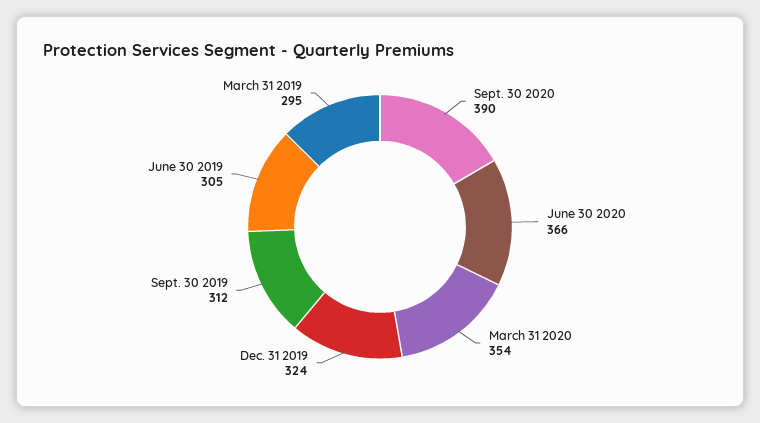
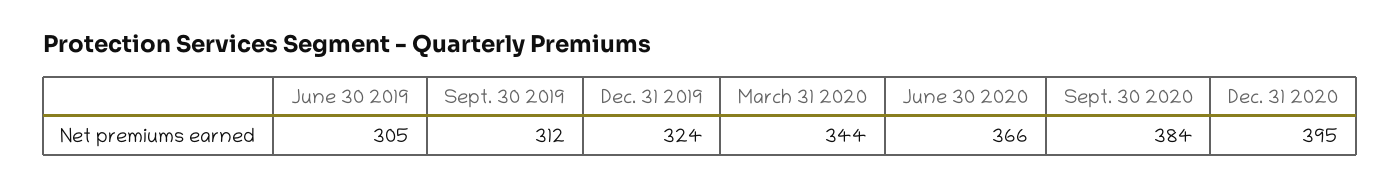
Sept. 30 2020: 390 -> 384
March 31 2020: 354 -> 344
March 31 2019: 295 -> none
Dec. 31 2020: none -> 395

